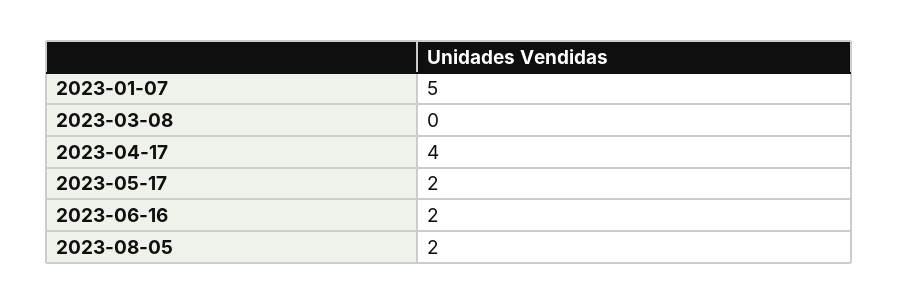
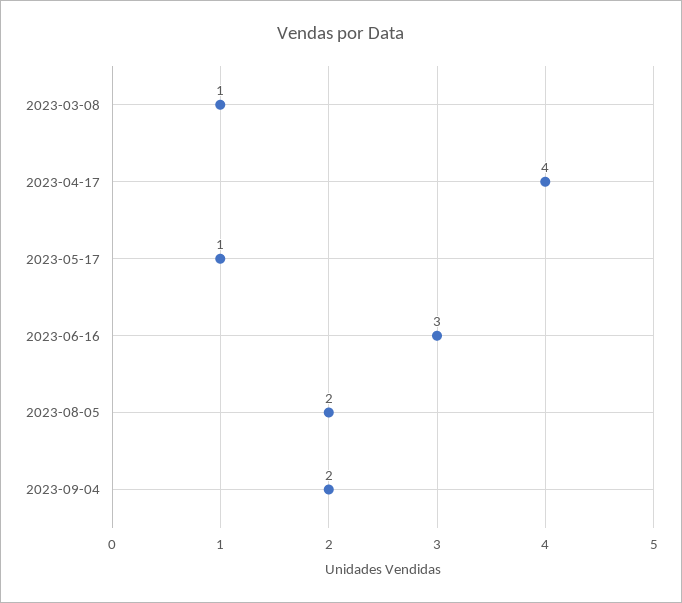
2023-01-07: 5 -> none
2023-03-08: 0 -> 1
2023-05-17: 2 -> 1
2023-06-16: 2 -> 3
2023-09-04: none -> 2

